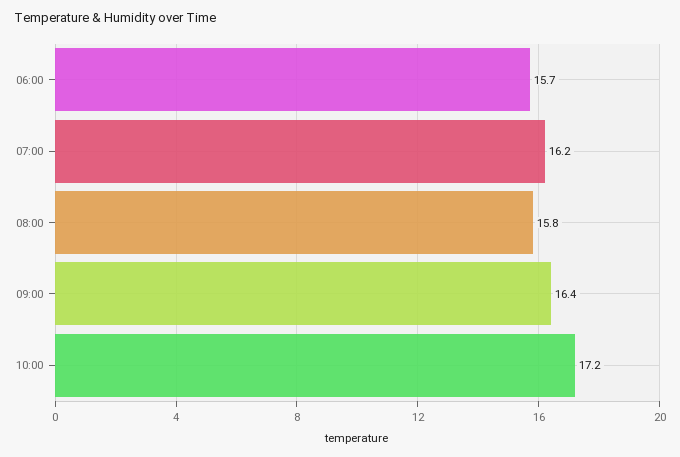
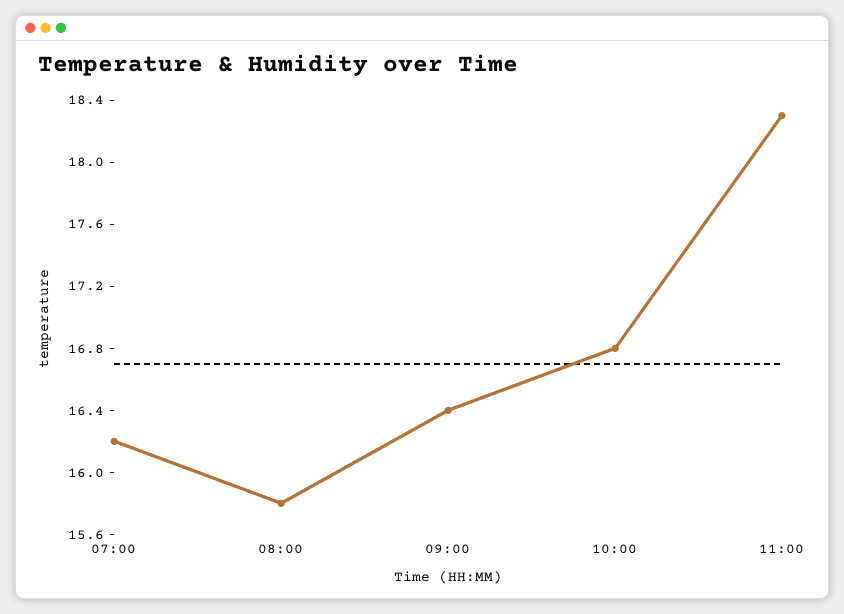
06:00: 15.7 -> none
10:00: 17.2 -> 16.8
11:00: none -> 18.3

